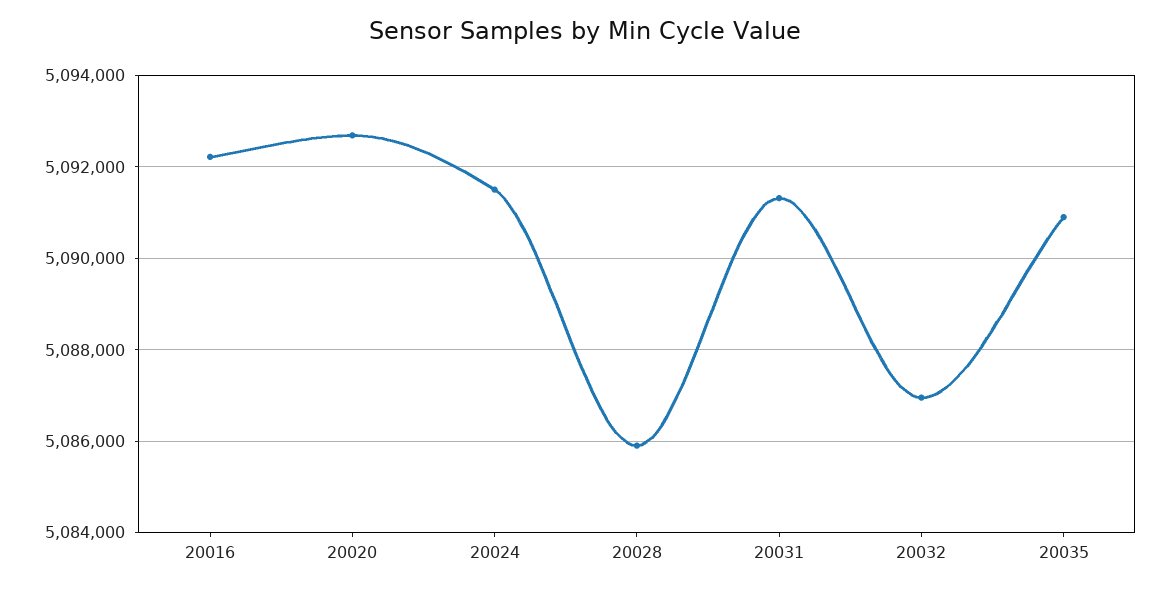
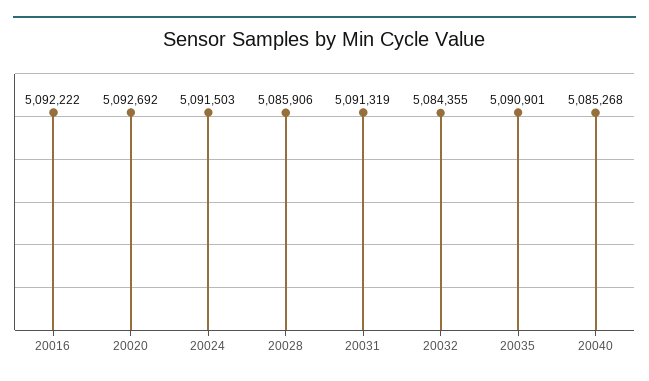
20032: 5087000 -> 5084355
20040: none -> 5085268

